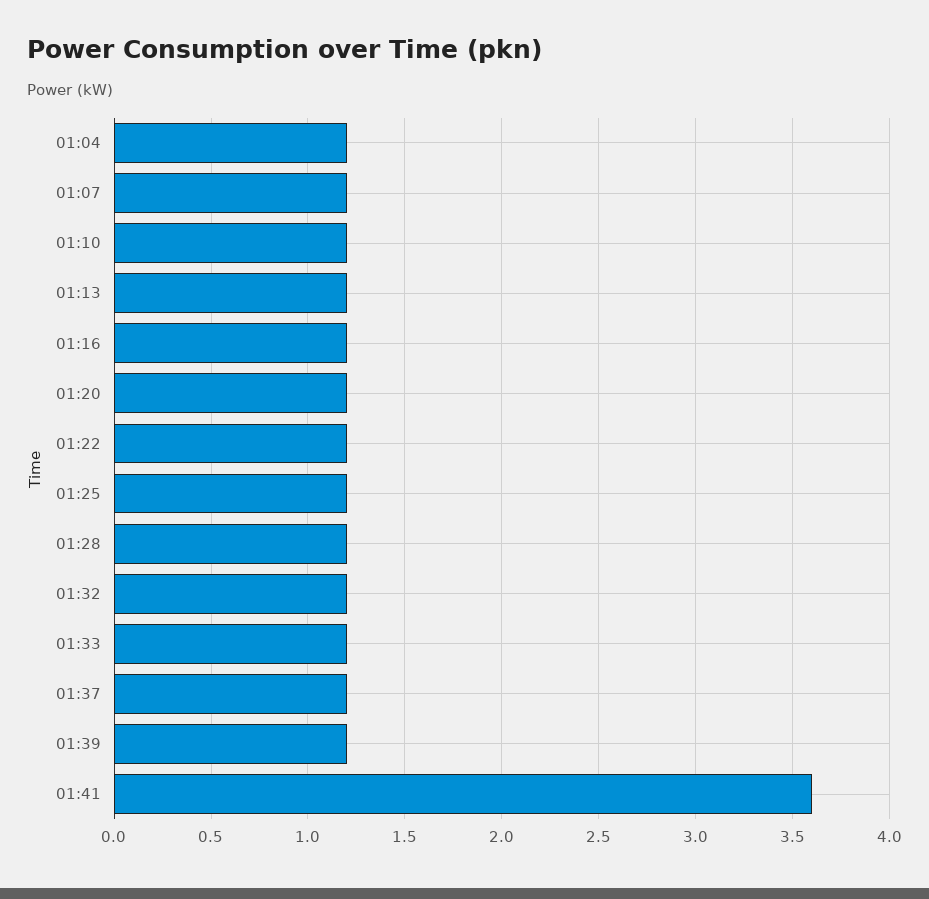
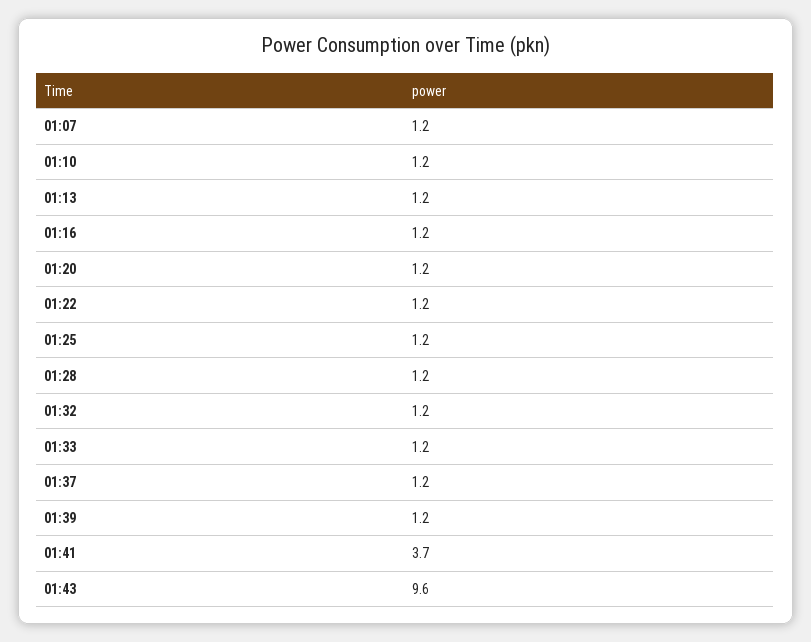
01:04: 1.2 -> none
01:41: 3.6 -> 3.7
01:43: none -> 9.6

